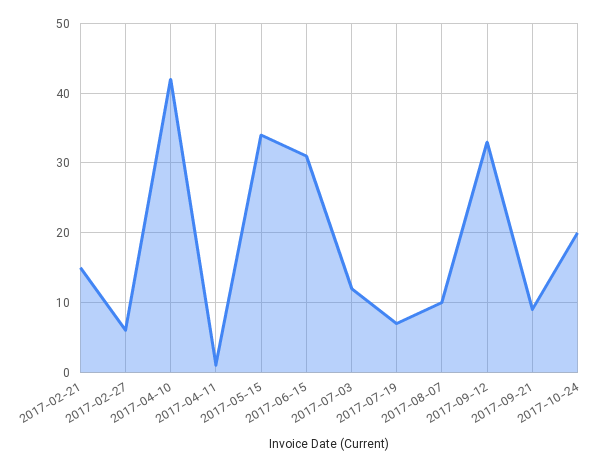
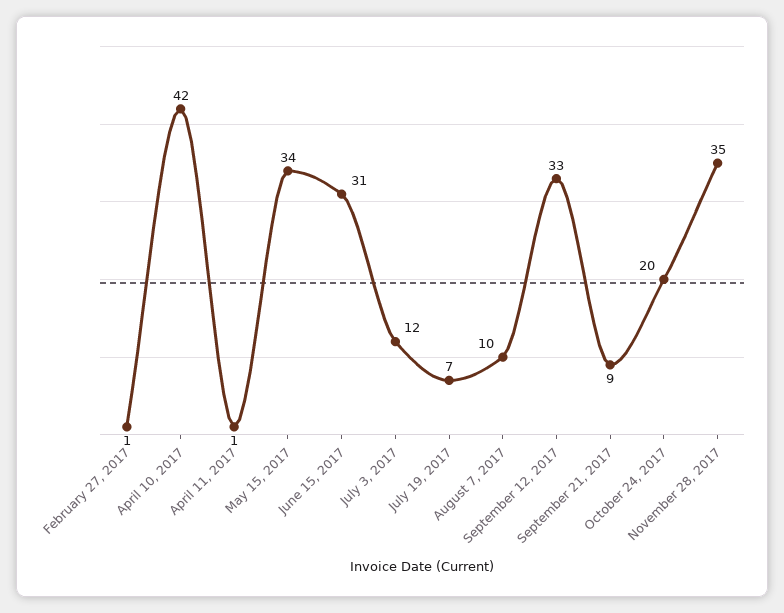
2017-02-21: 15 -> none
2017-02-27: 6 -> 1
November 28, 2017: none -> 35

